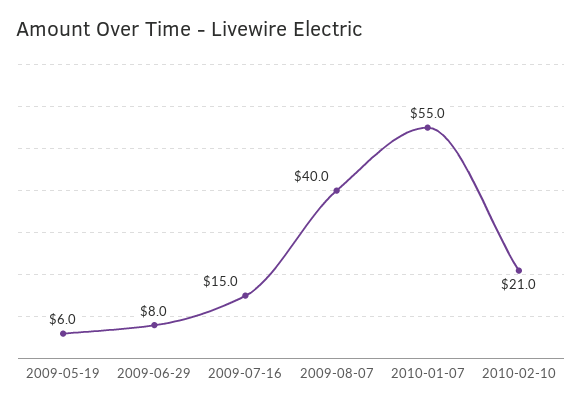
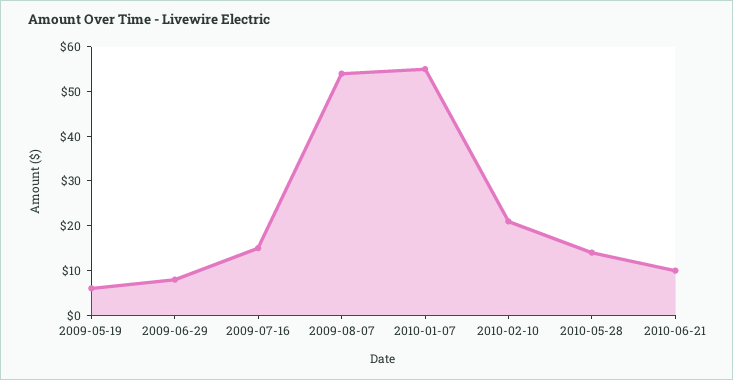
2009-08-07: 40 -> 54
2010-05-28: none -> 14
2010-06-21: none -> 10

